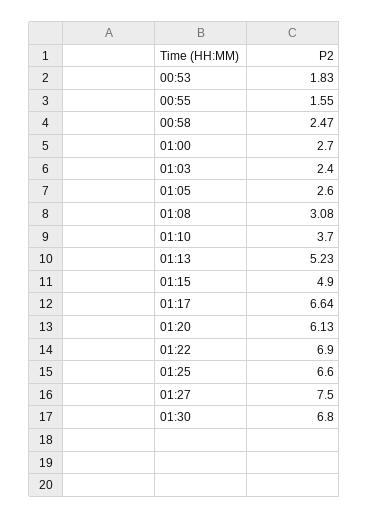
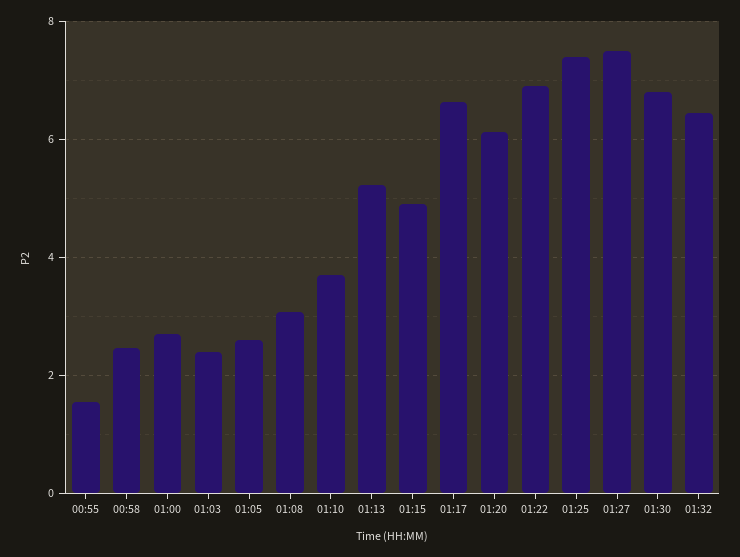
00:53: 1.83 -> none
01:25: 6.6 -> 7.4
01:32: none -> 6.4

